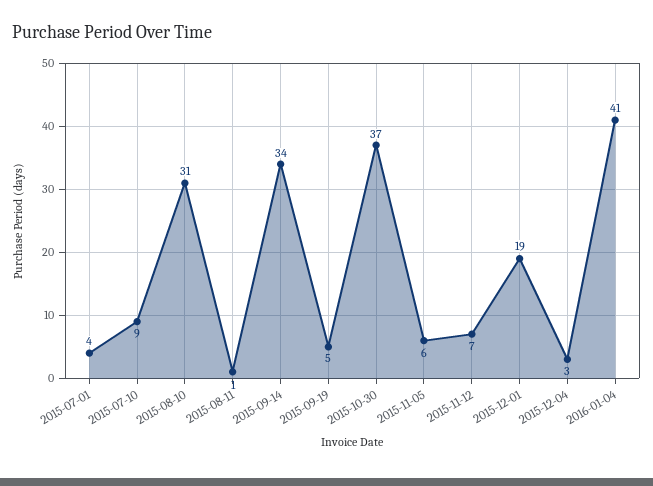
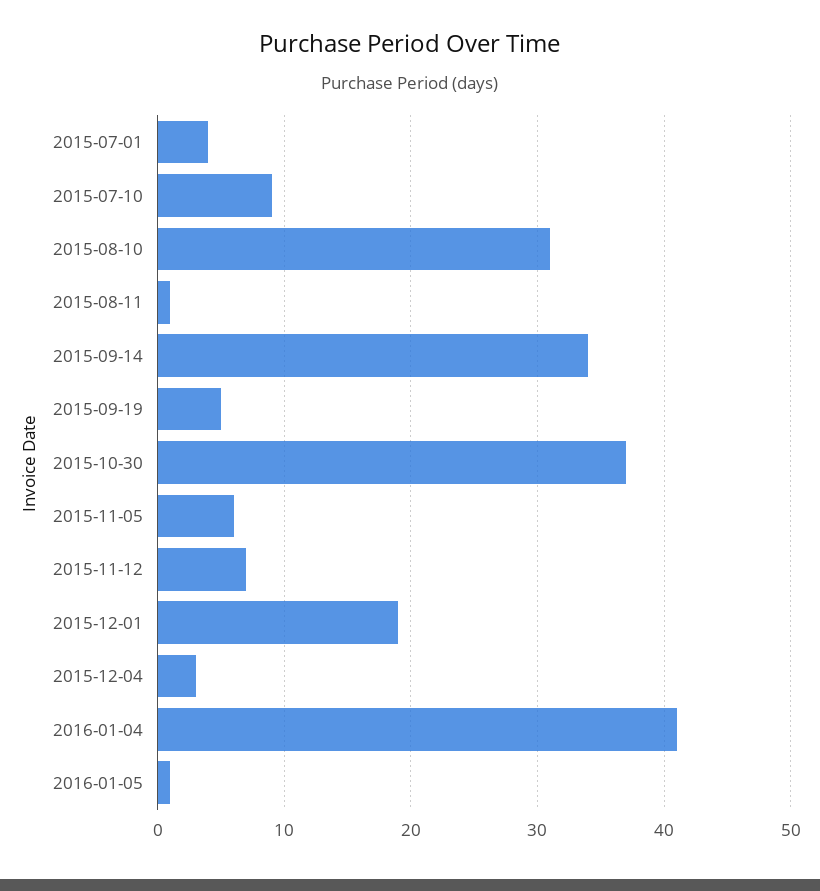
2016-01-05: none -> 1

